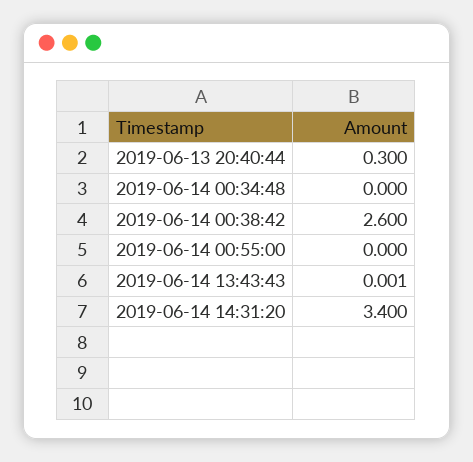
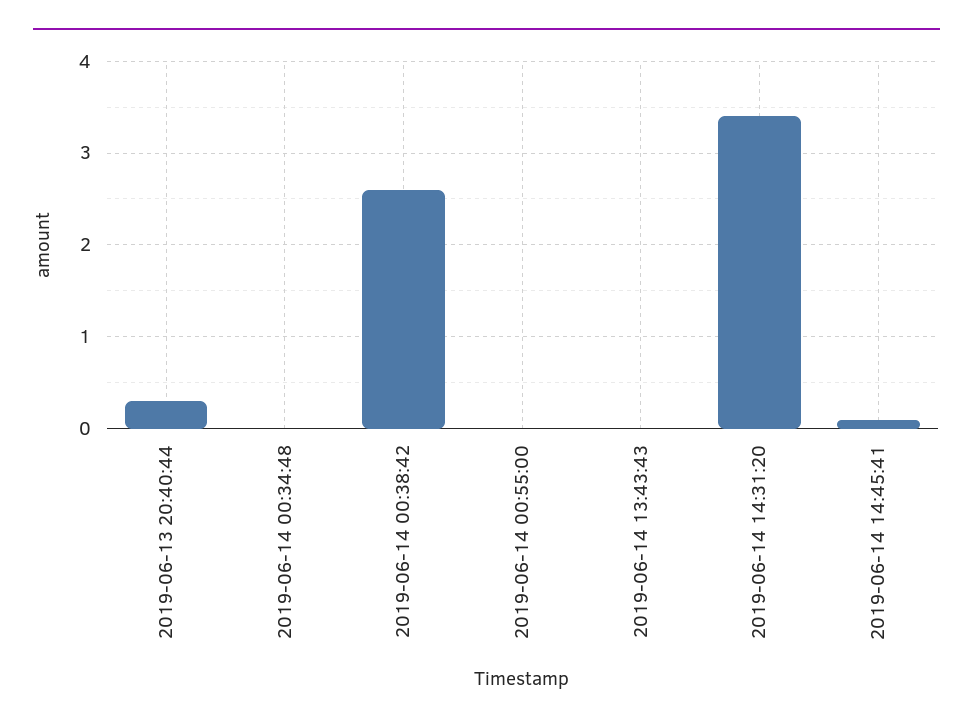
2019-06-14 14:45:41: none -> 0.1

